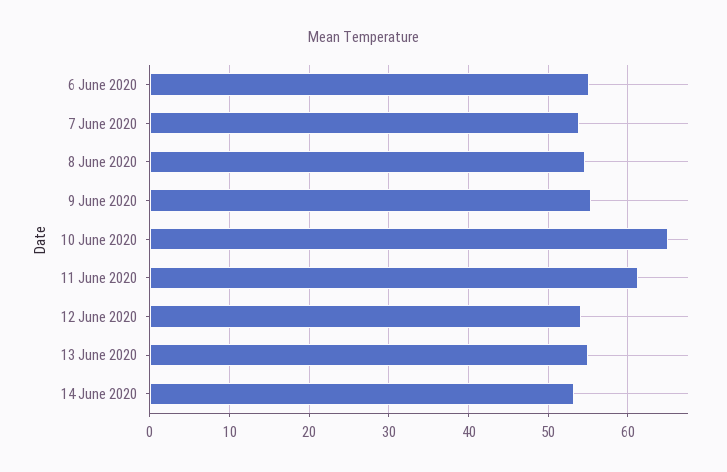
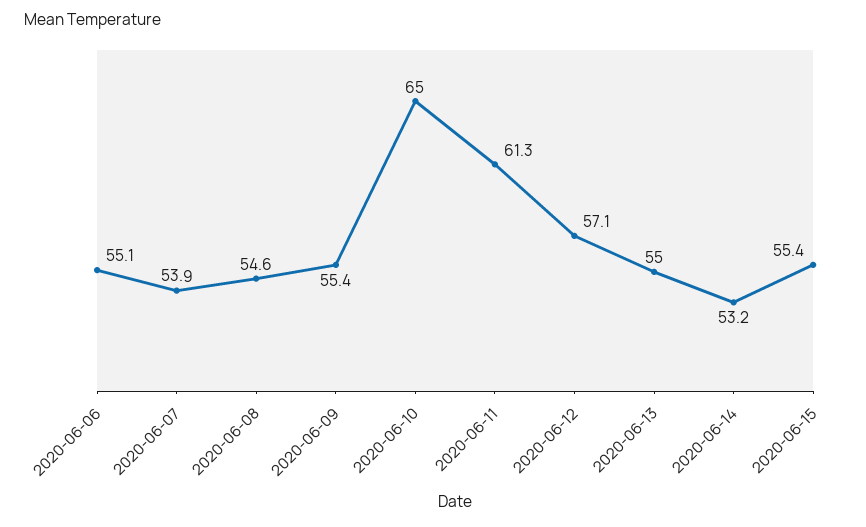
12 June 2020: 54 -> 57.1
2020-06-15: none -> 55.4

